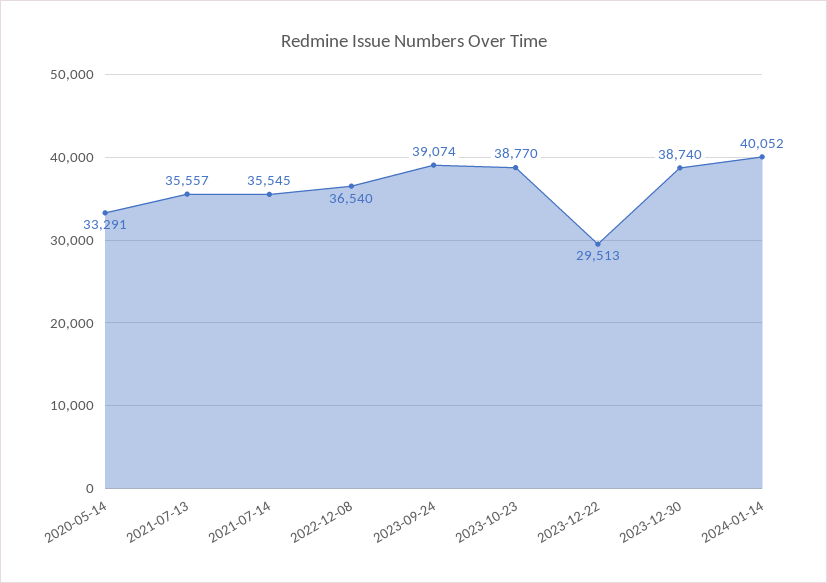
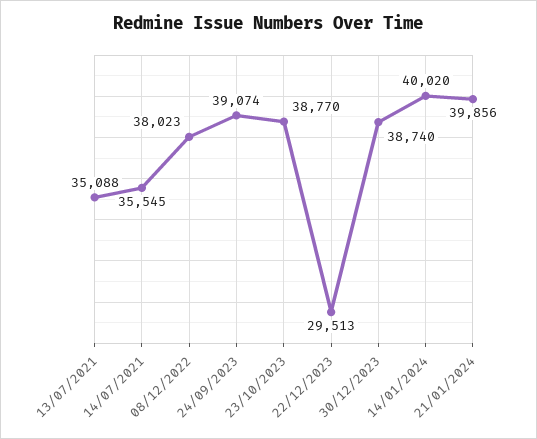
2020-05-14: 33291 -> none
2021-07-13: 35557 -> 35088
2022-12-08: 36540 -> 38023
2024-01-14: 40052 -> 40020
21/01/2024: none -> 39856

